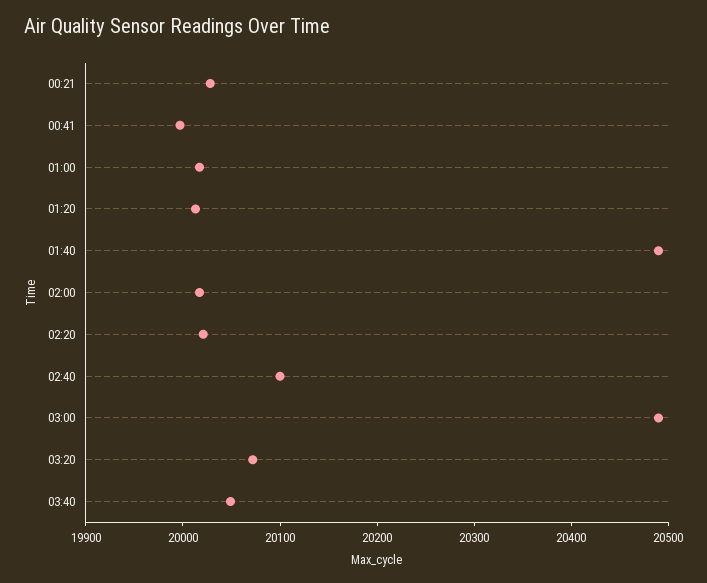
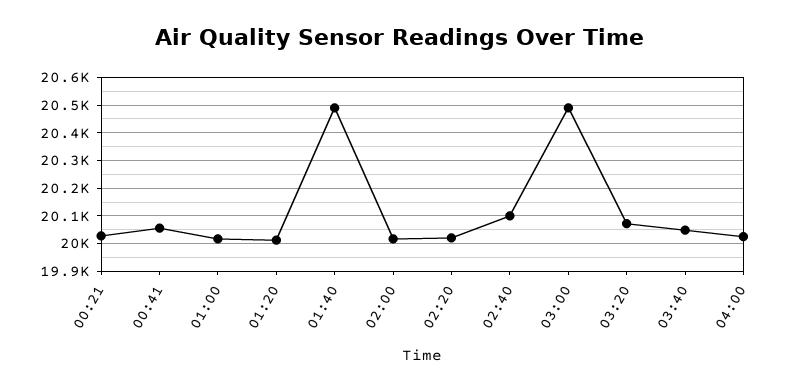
00:41: 20000 -> 20050
04:00: none -> 20025

